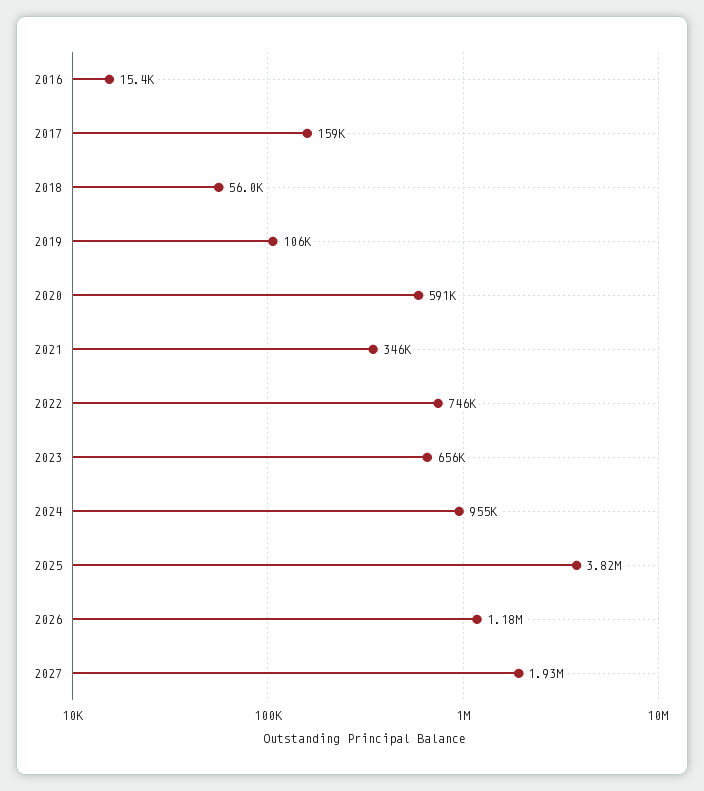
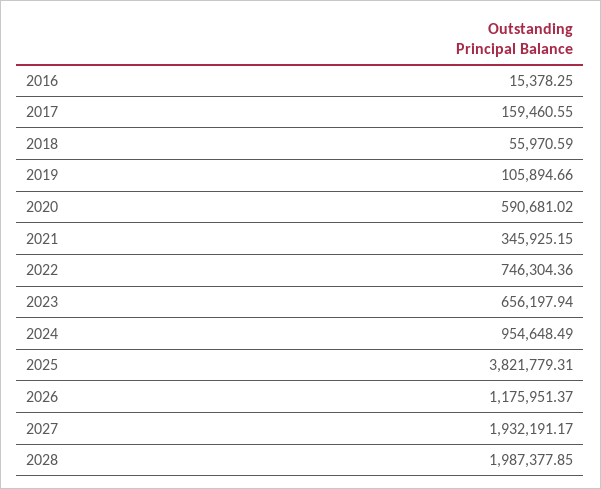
2028: none -> 1987377.85

